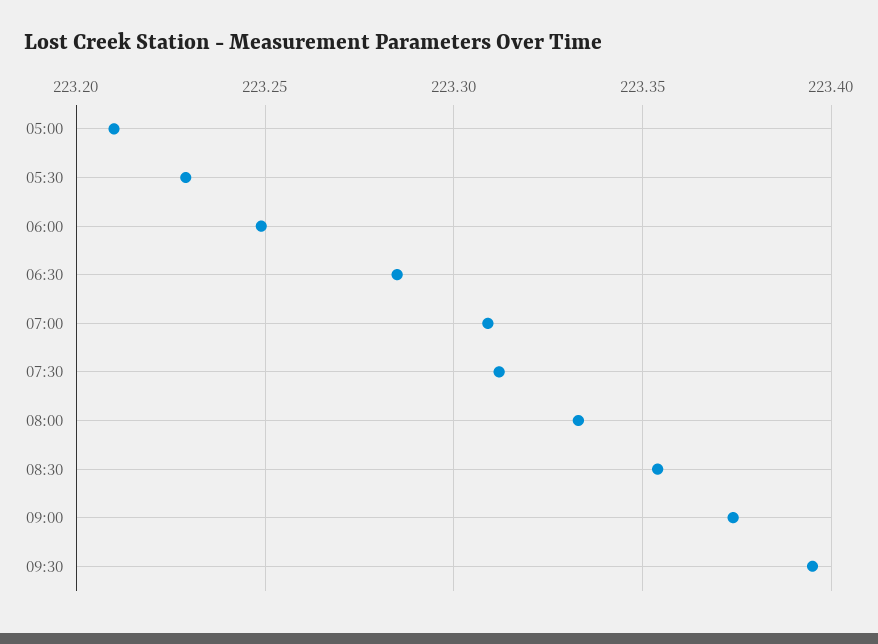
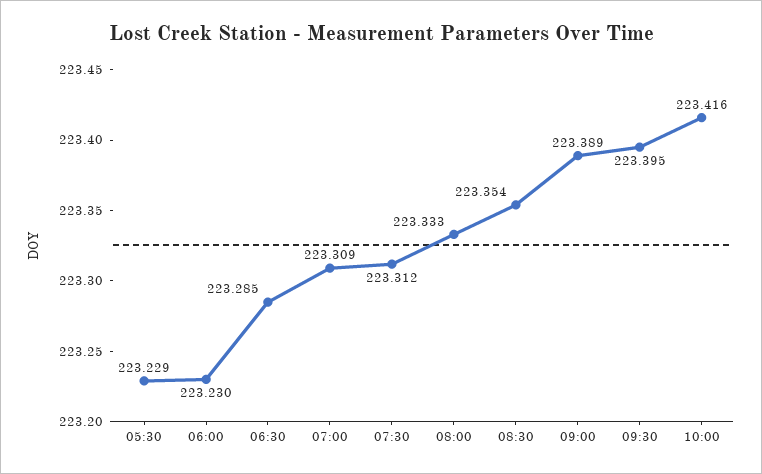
05:00: 223.21 -> none
06:00: 223.25 -> 223.23
09:00: 223.375 -> 223.389
10:00: none -> 223.416

